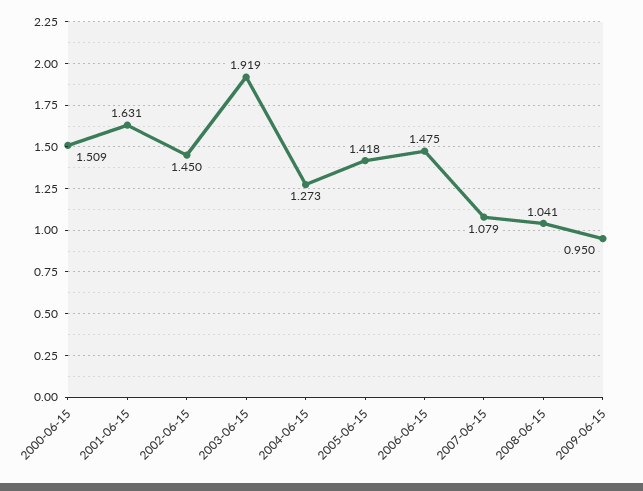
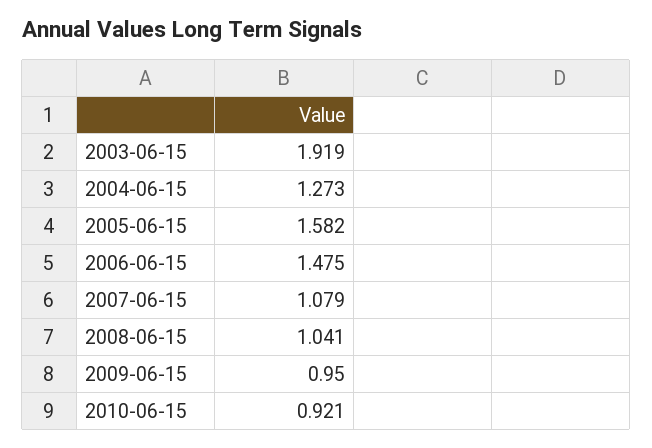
2000-06-15: 1.509 -> none
2001-06-15: 1.631 -> none
2002-06-15: 1.45 -> none
2005-06-15: 1.418 -> 1.582
2010-06-15: none -> 0.921

